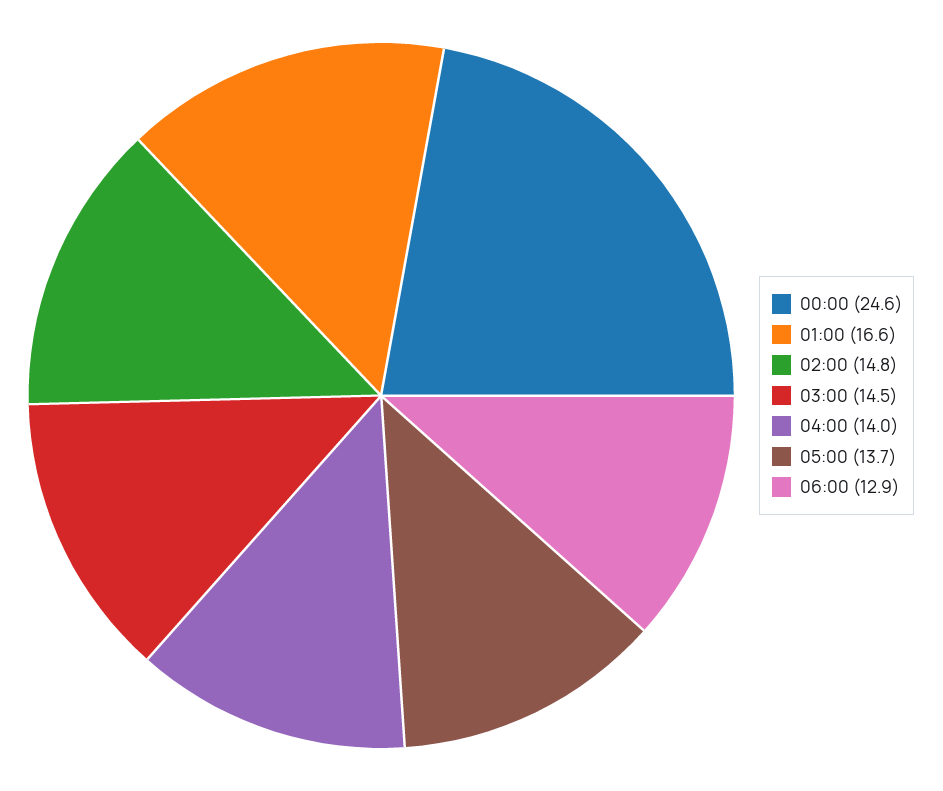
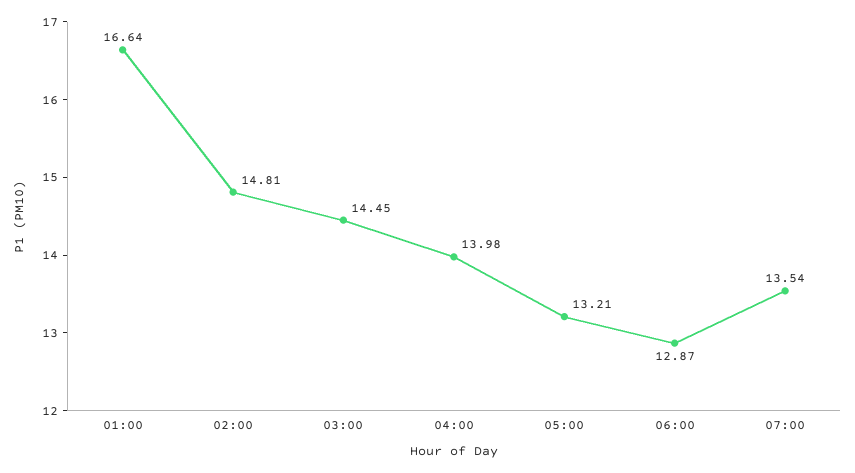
00:00: 24.6 -> none
05:00: 13.7 -> 13.21
07:00: none -> 13.54

